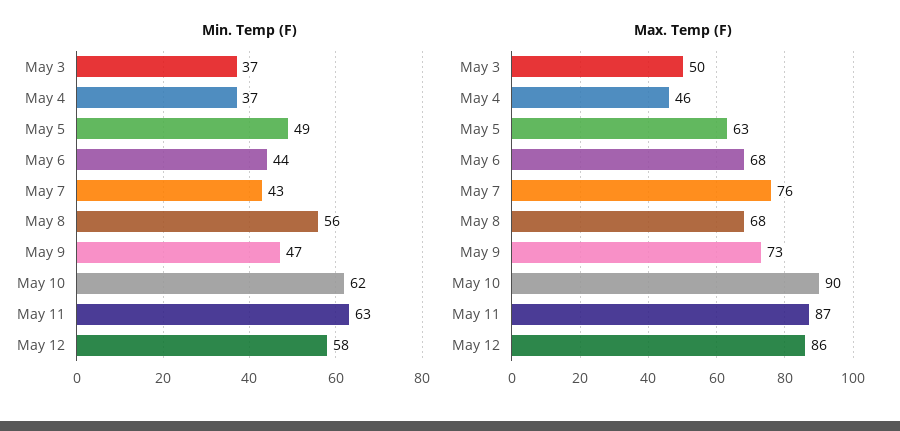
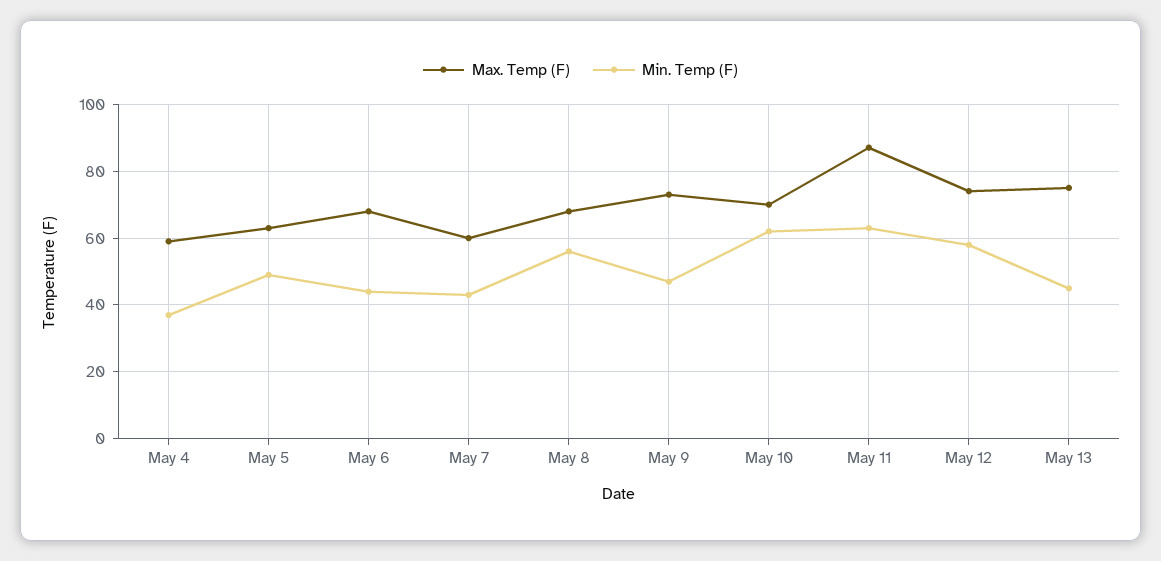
Min. Temp (F), May 3: 37 -> none
Max. Temp (F), May 3: 50 -> none
Max. Temp (F), May 4: 46 -> 60
Max. Temp (F), May 7: 76 -> 60
Max. Temp (F), May 10: 90 -> 70
Max. Temp (F), May 12: 86 -> 75
Max. Temp (F), May 13: none -> 75
Min. Temp (F), May 13: none -> 45

